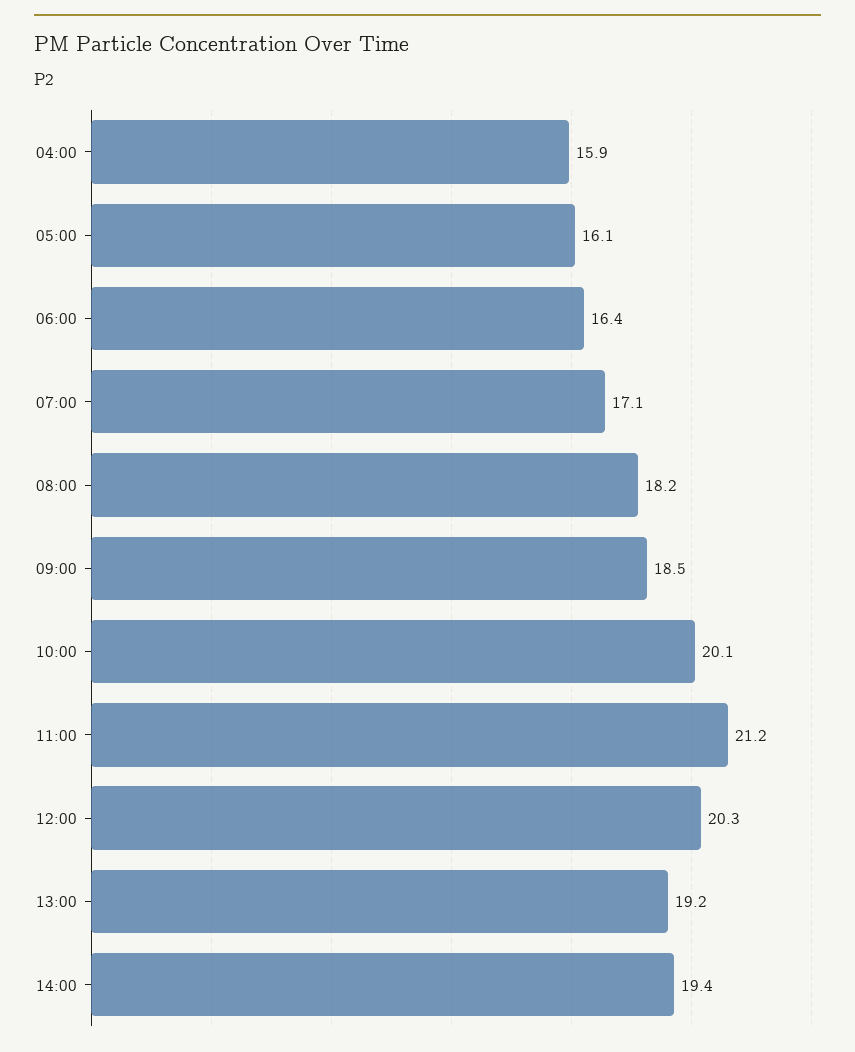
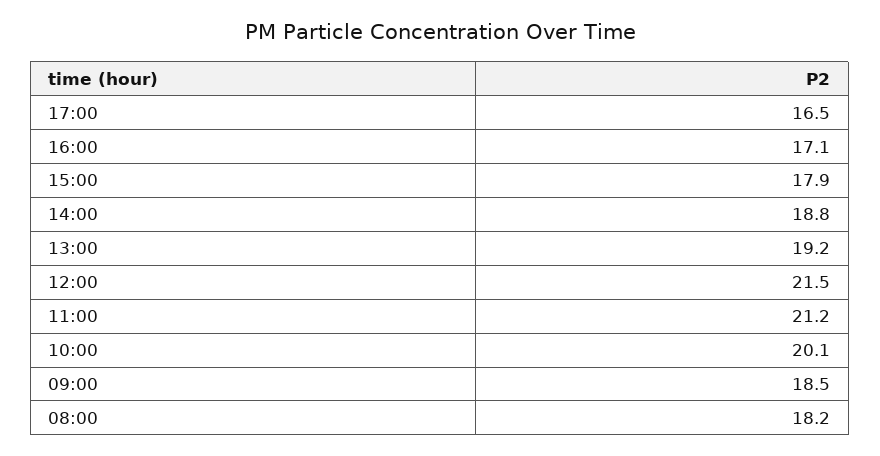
04:00: 15.9 -> none
05:00: 16.1 -> none
06:00: 16.4 -> none
07:00: 17.1 -> none
12:00: 20.3 -> 21.5
14:00: 19.4 -> 18.8
17:00: none -> 16.5
16:00: none -> 17.1
15:00: none -> 17.9

